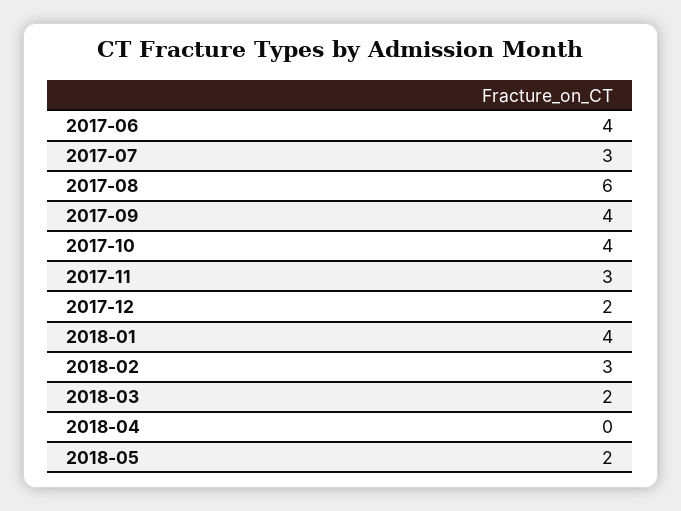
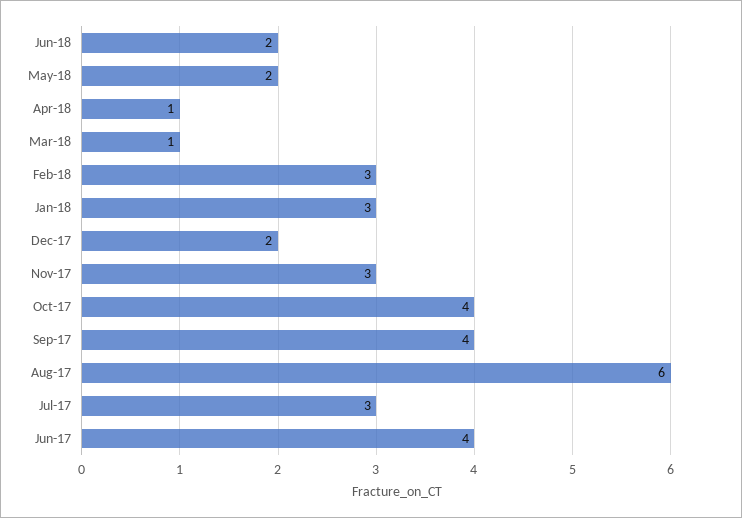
2018-01: 4 -> 3
2018-03: 2 -> 1
2018-04: 0 -> 1
Jun-18: none -> 2

